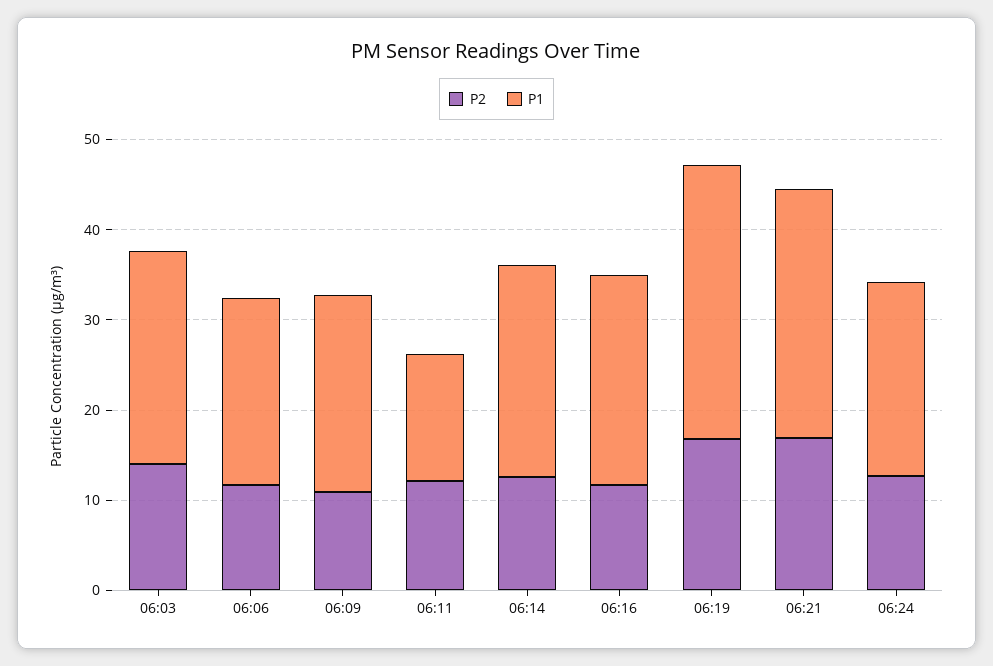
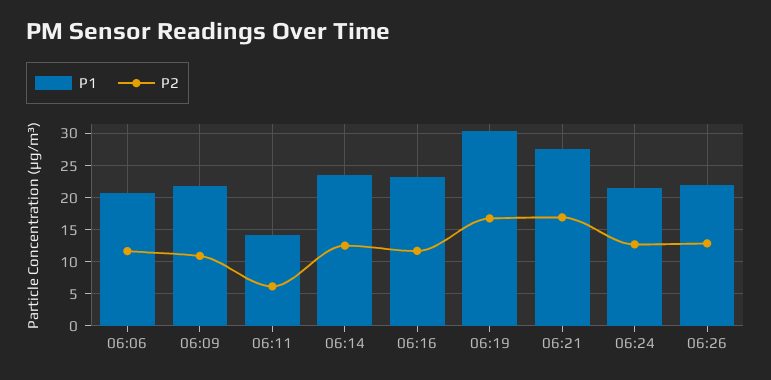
P2, 06:03: 14 -> none
P1, 06:03: 24 -> none
P2, 06:11: 12 -> 6
P1, 06:26: none -> 22
P2, 06:26: none -> 13

